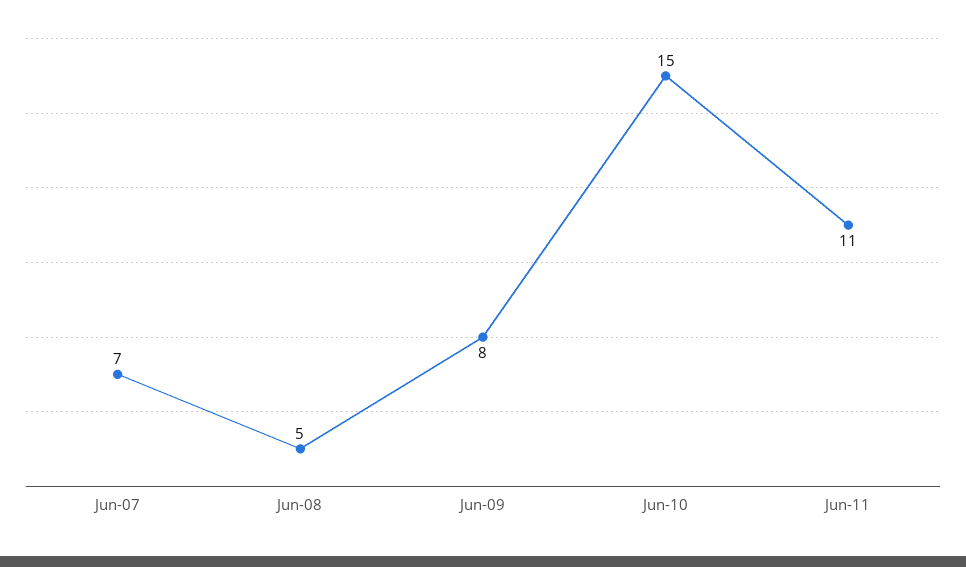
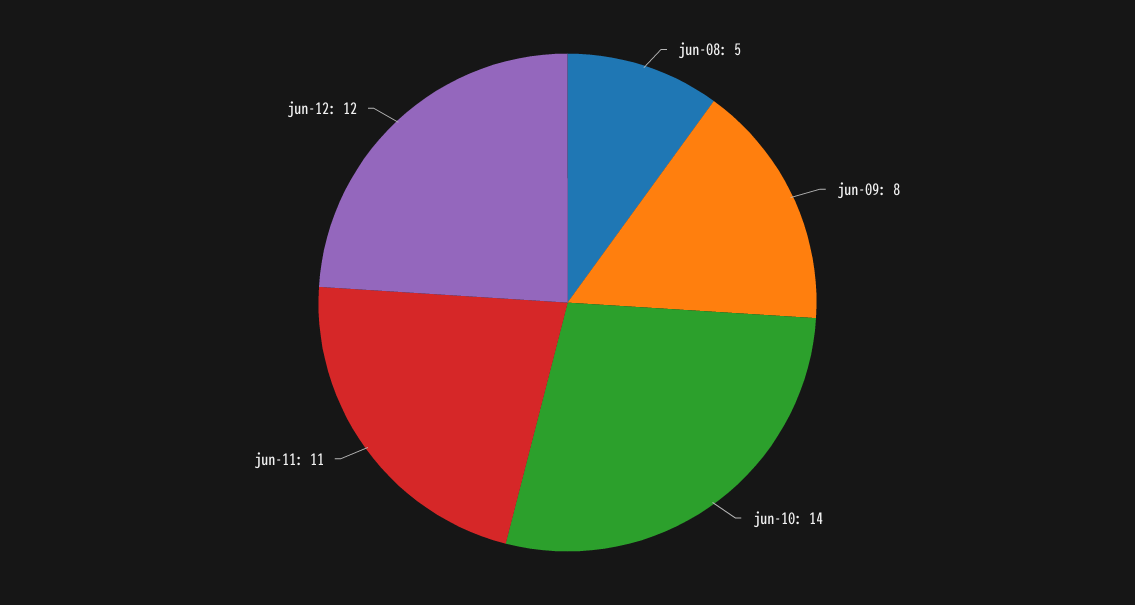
Jun-07: 7 -> none
Jun-10: 15 -> 14
jun-12: none -> 12

